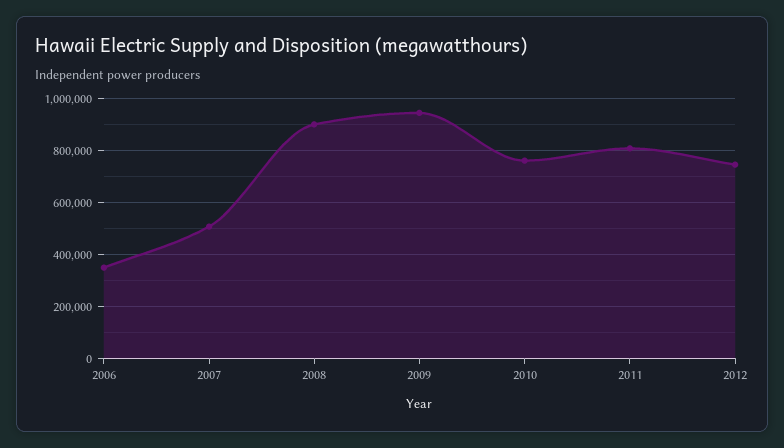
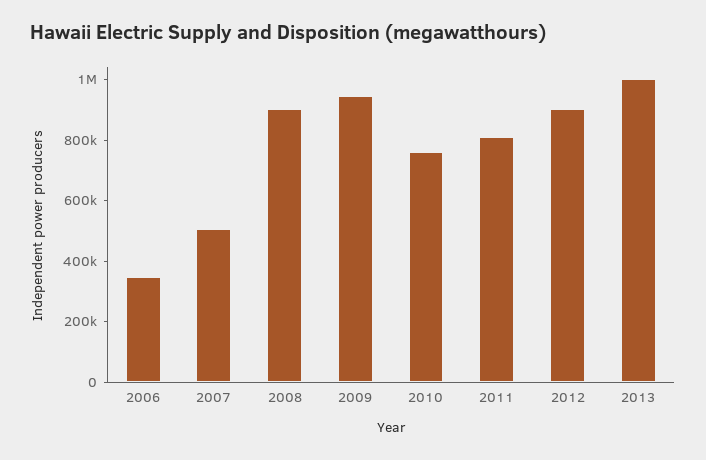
2012: 750000 -> 900000
2013: none -> 1000000

